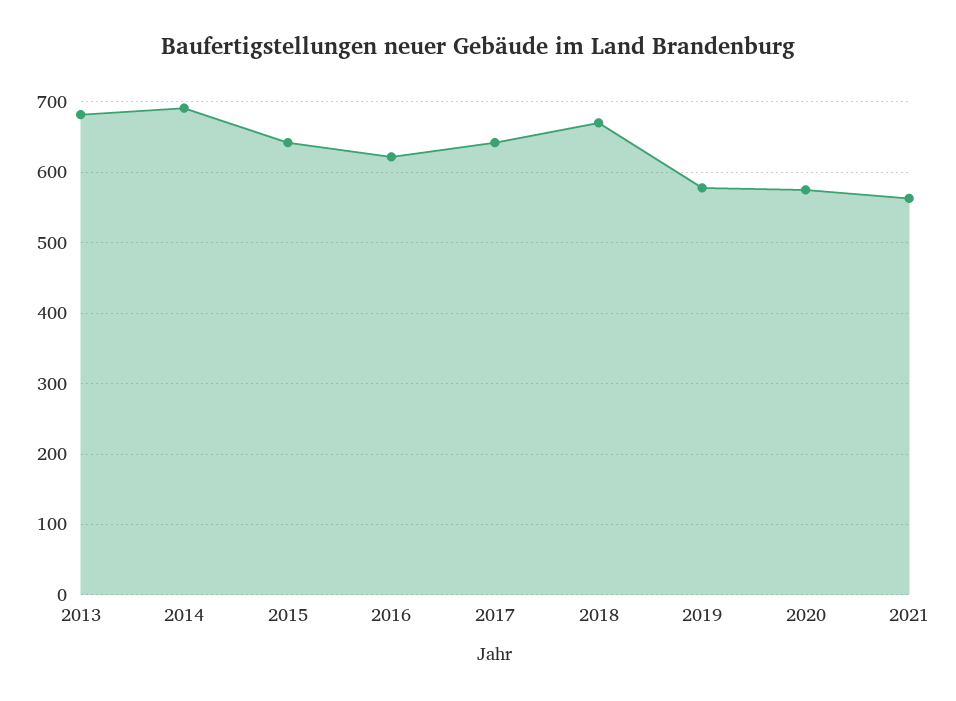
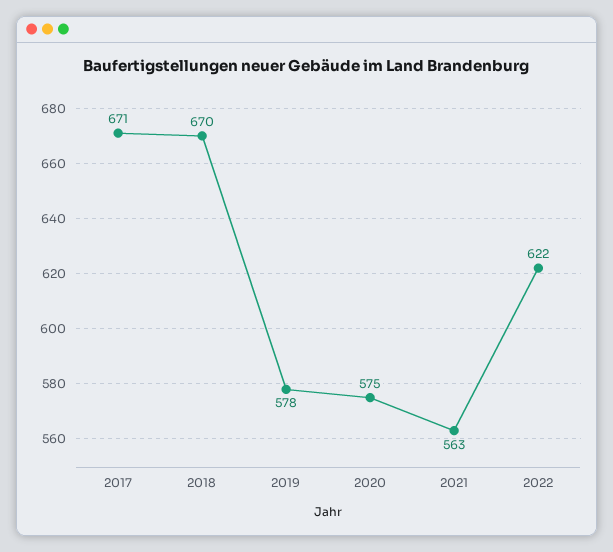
2013: 680 -> none
2014: 690 -> none
2015: 640 -> none
2016: 620 -> none
2017: 640 -> 671
2022: none -> 622

